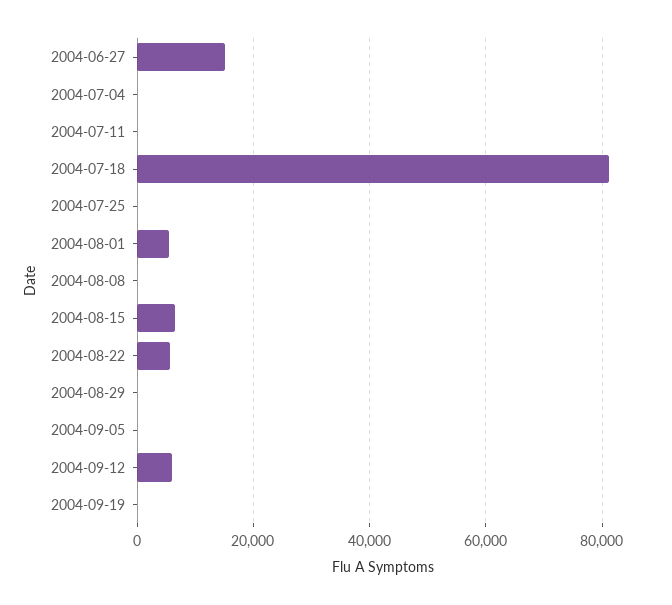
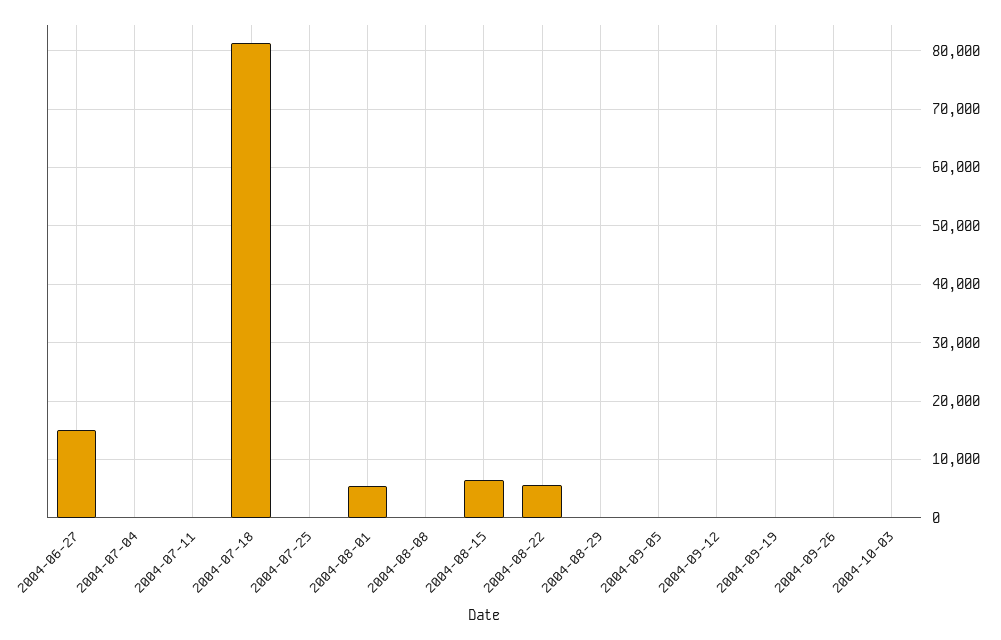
2004-09-12: 6000 -> 0
2004-09-26: none -> 0
2004-10-03: none -> 0

